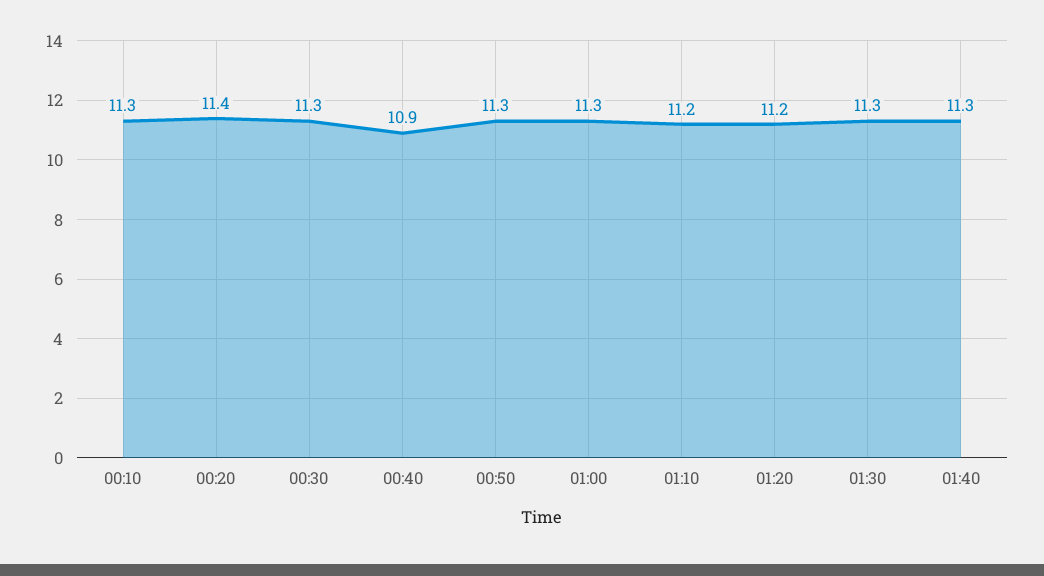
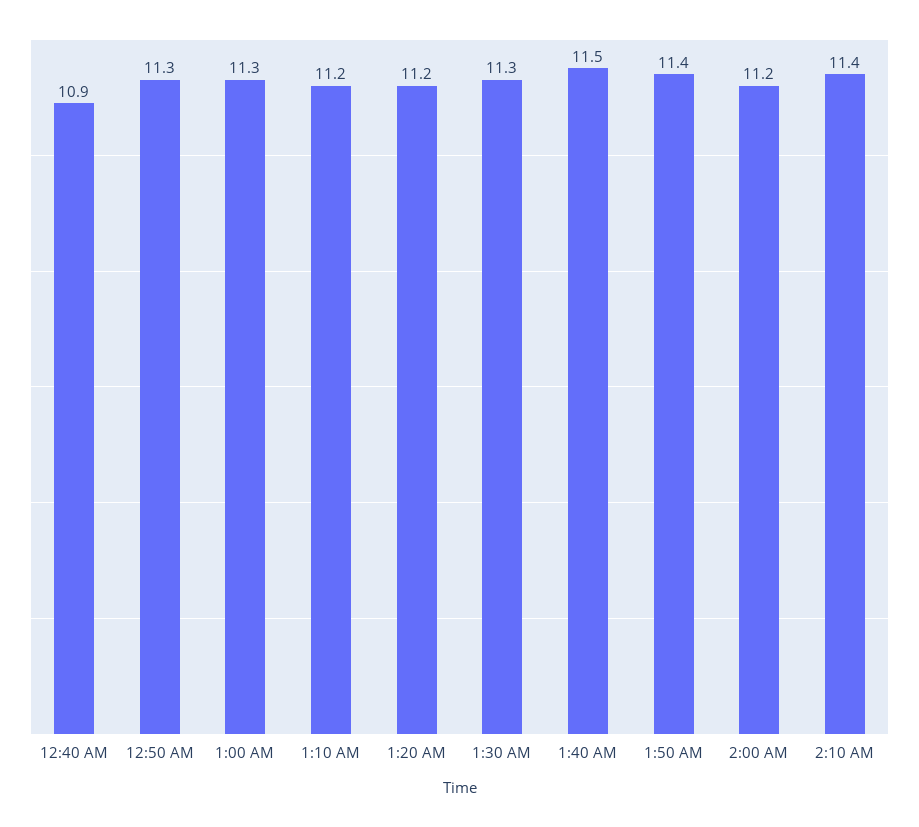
00:10: 11.3 -> none
00:20: 11.4 -> none
00:30: 11.3 -> none
01:40: 11.3 -> 11.5
1:50 AM: none -> 11.4
2:00 AM: none -> 11.2
2:10 AM: none -> 11.4

